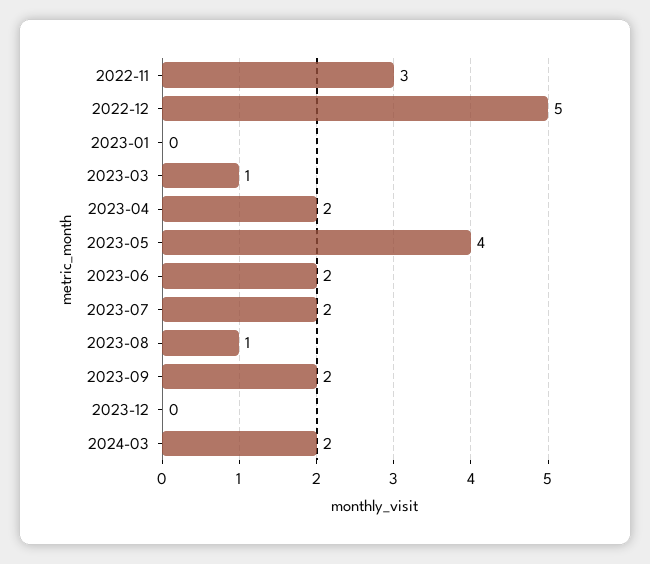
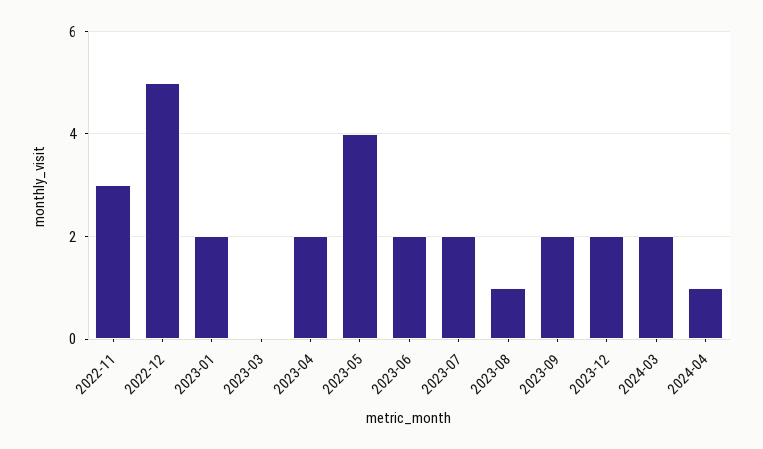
2023-01: 0 -> 2
2023-03: 1 -> 0
2023-12: 0 -> 2
2024-04: none -> 1

